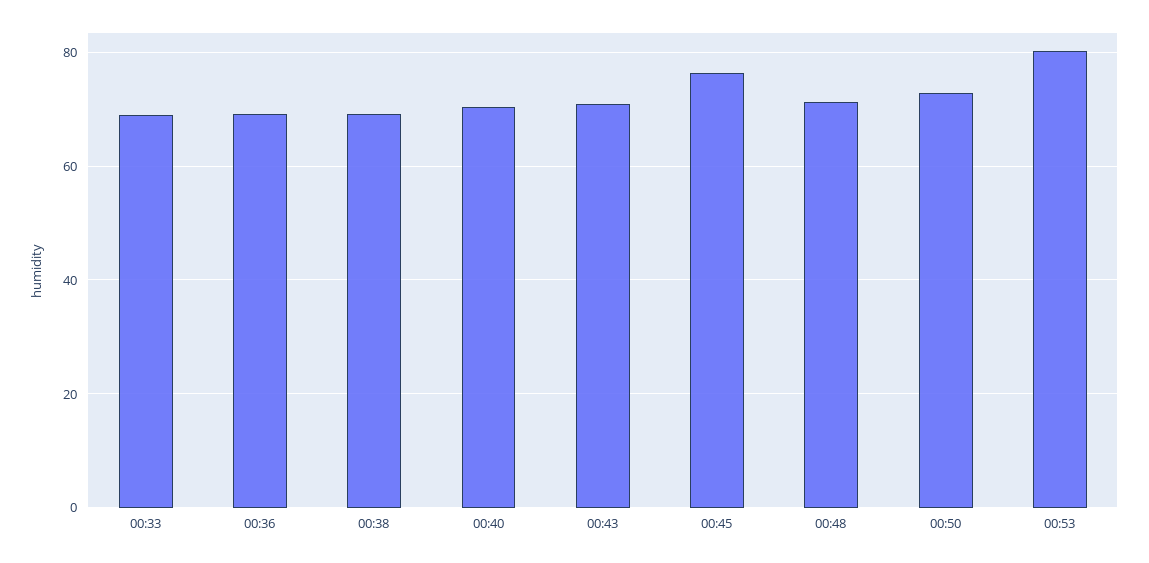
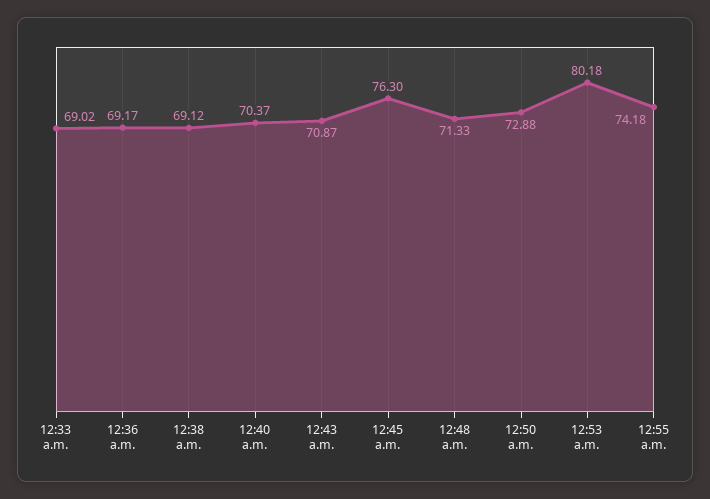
12:55 a.m.: none -> 74.18

